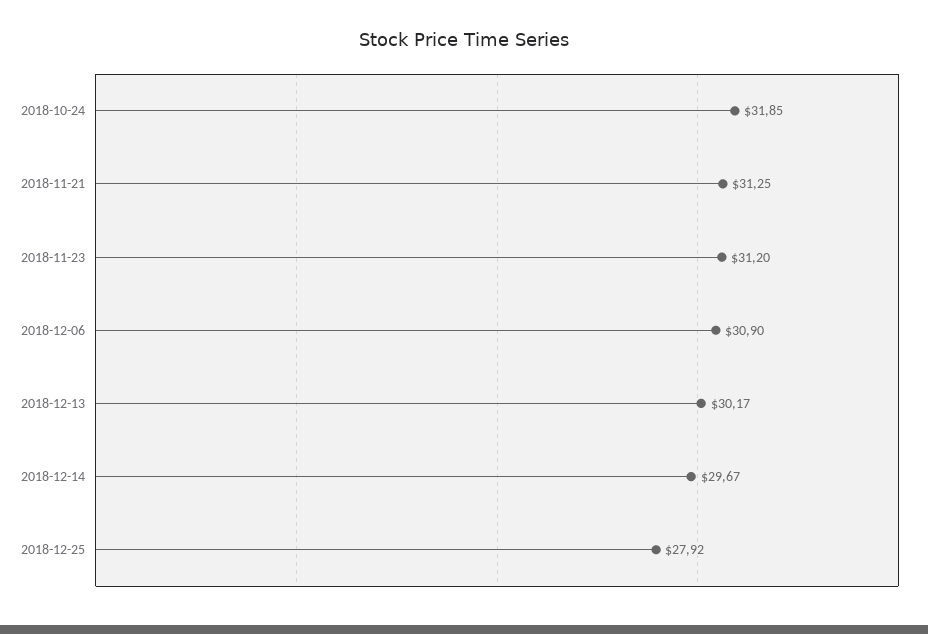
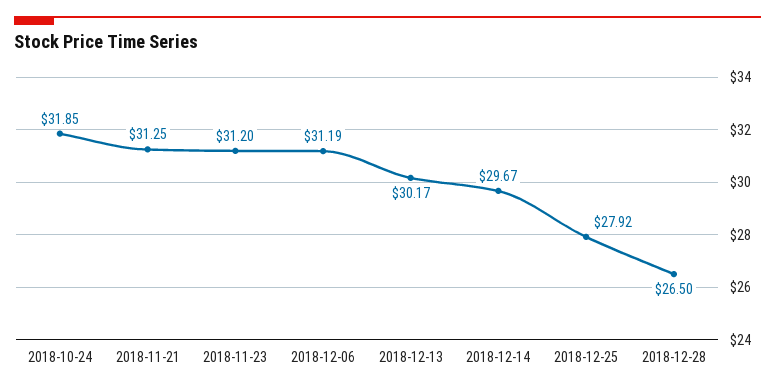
2018-12-06: 30.9 -> 31.19
2018-12-28: none -> 26.5

